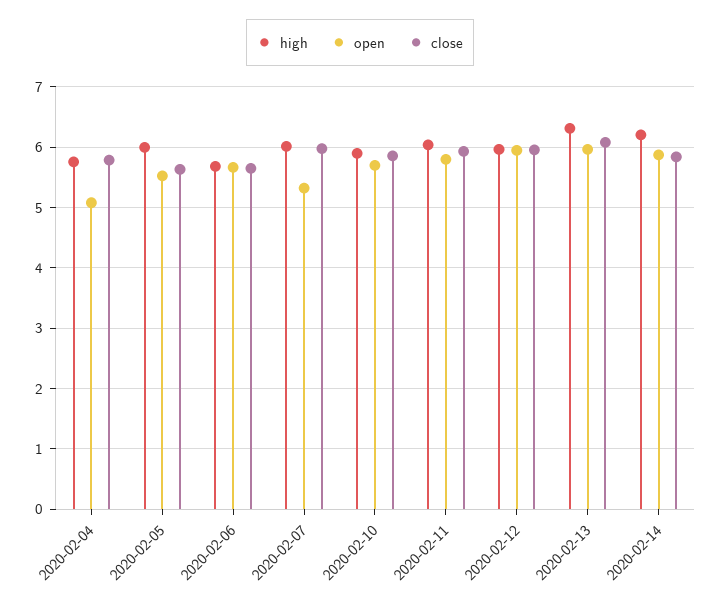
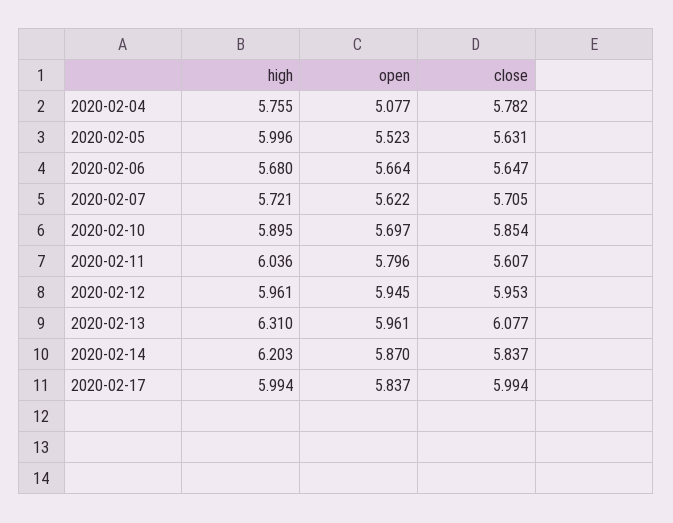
high, 2020-02-07: 6 -> 5.721
open, 2020-02-07: 5.3 -> 5.622
close, 2020-02-07: 6 -> 5.705
close, 2020-02-11: 5.9 -> 5.607
high, 2020-02-17: none -> 5.994
open, 2020-02-17: none -> 5.837
close, 2020-02-17: none -> 5.994

